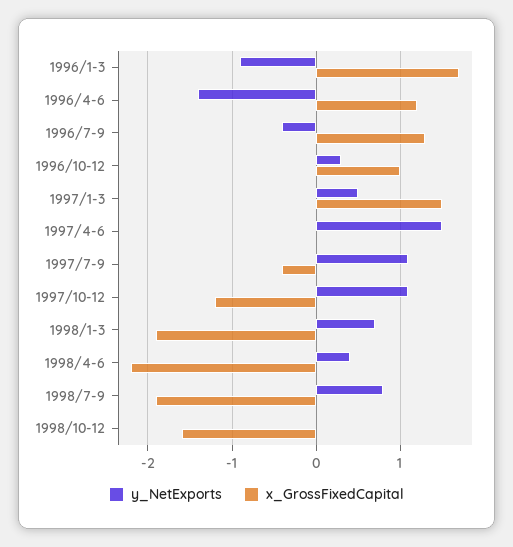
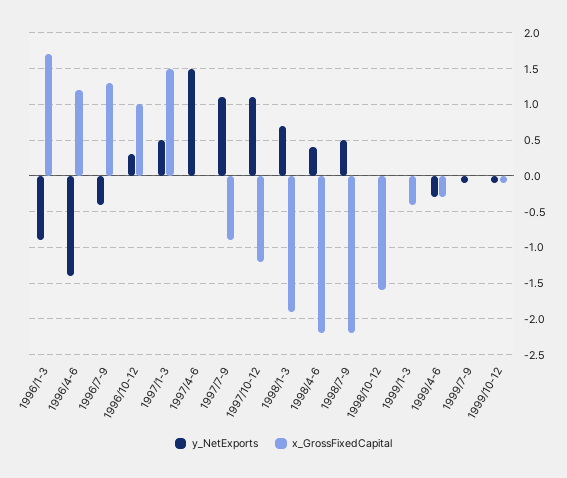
x_GrossFixedCapital, 1997/7-9: -0.4 -> -0.9
y_NetExports, 1998/7-9: 0.8 -> 0.5
x_GrossFixedCapital, 1998/7-9: -1.9 -> -2.2
y_NetExports, 1999/1-3: none -> 0
x_GrossFixedCapital, 1999/1-3: none -> -0.4
y_NetExports, 1999/4-6: none -> -0.3
x_GrossFixedCapital, 1999/4-6: none -> -0.3
y_NetExports, 1999/7-9: none -> -0.1
x_GrossFixedCapital, 1999/7-9: none -> 0
y_NetExports, 1999/10-12: none -> -0.1
x_GrossFixedCapital, 1999/10-12: none -> -0.1

